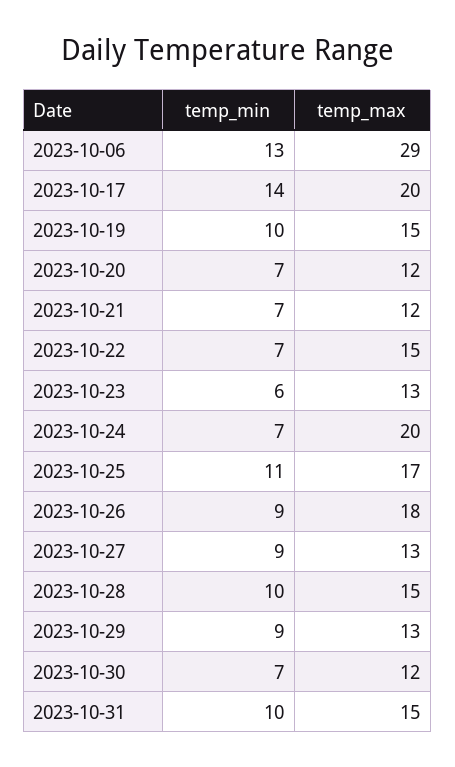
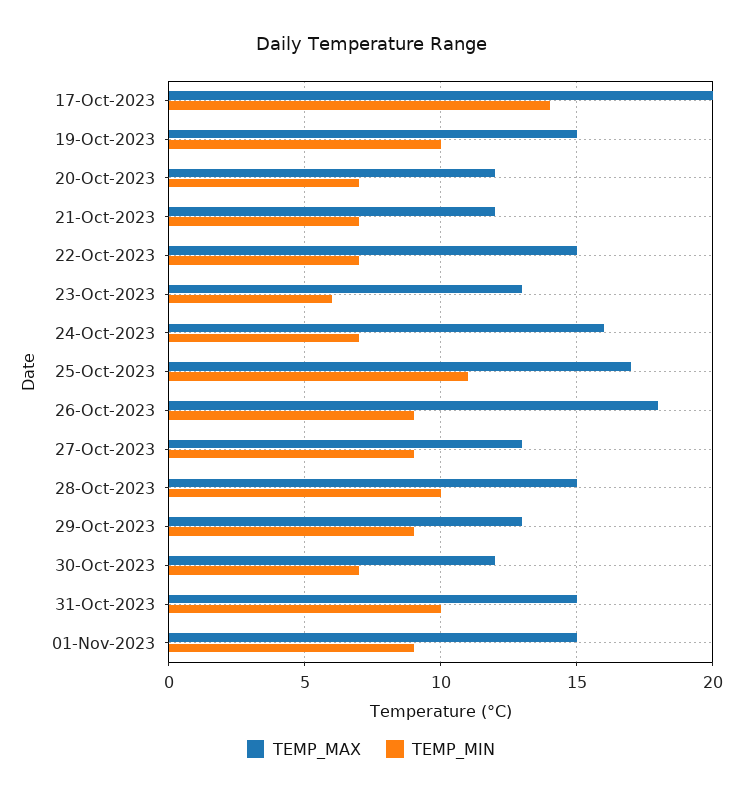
temp_min, 2023-10-06: 13 -> none
temp_max, 2023-10-06: 29 -> none
temp_max, 2023-10-24: 20 -> 16
temp_max, 01-Nov-2023: none -> 15
temp_min, 01-Nov-2023: none -> 9

